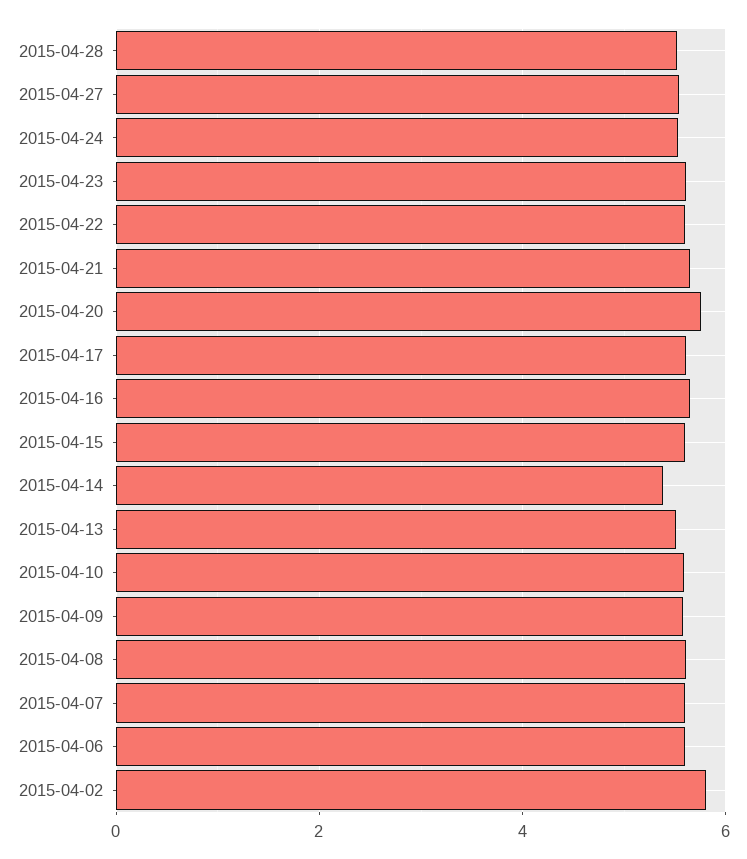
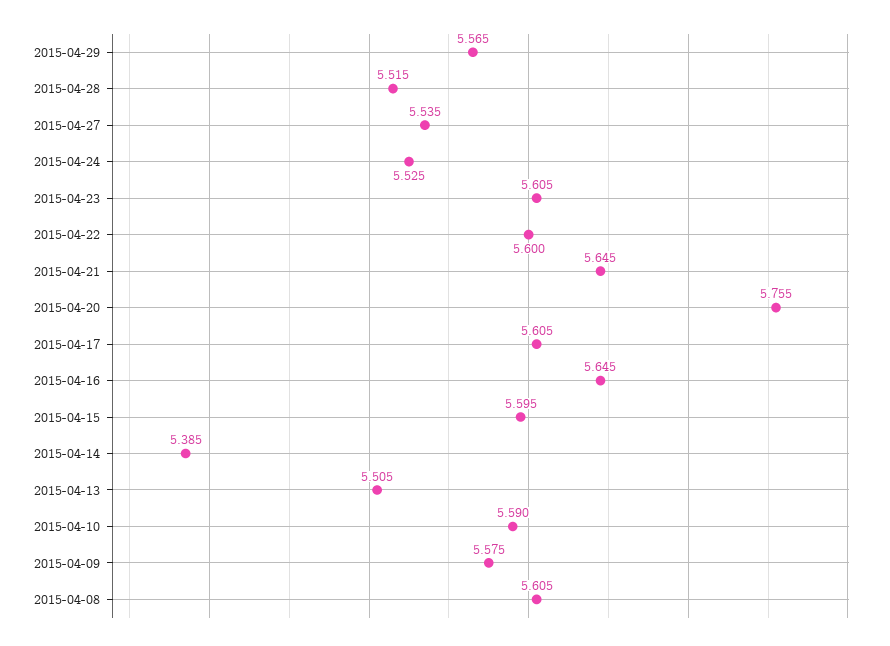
2015-04-07: 5.6 -> none
2015-04-06: 5.6 -> none
2015-04-02: 5.8 -> none
2015-04-29: none -> 5.565

